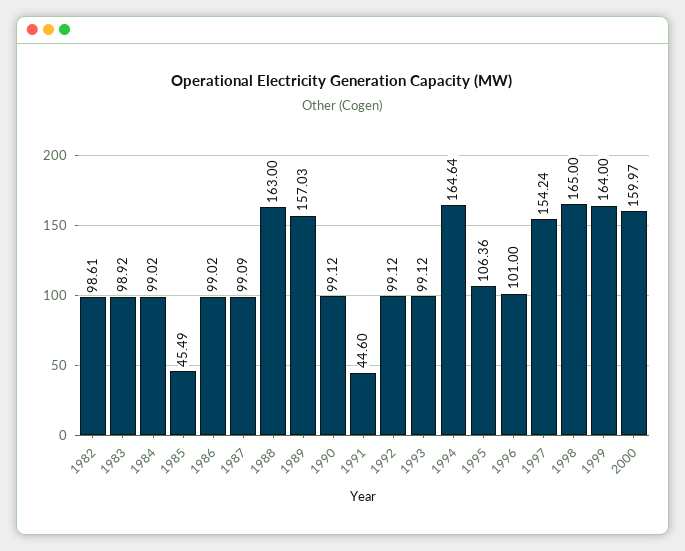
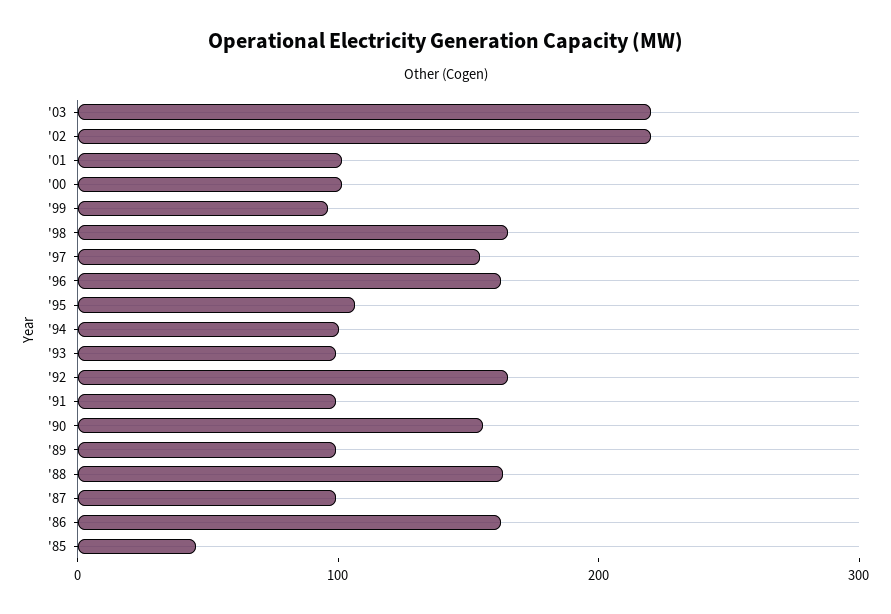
1982: 98.61 -> none
1983: 98.92 -> none
1984: 99.02 -> none
1986: 99.02 -> 160
1989: 157.03 -> 100
1990: 99.12 -> 160
1991: 44.6 -> 100
1992: 99.12 -> 160
1994: 164.64 -> 100
1996: 101 -> 160
1999: 164 -> 100
2000: 159.97 -> 100
'03: none -> 220
'02: none -> 220
'01: none -> 100

